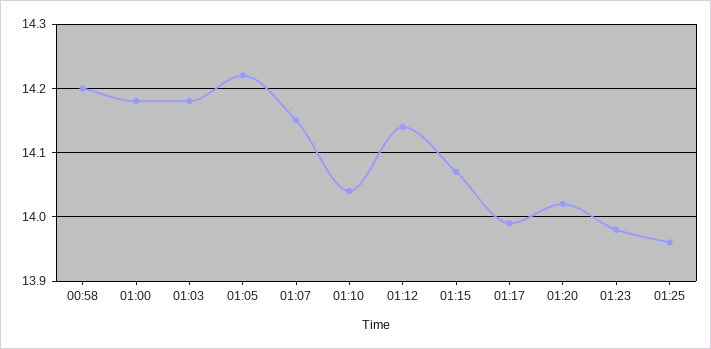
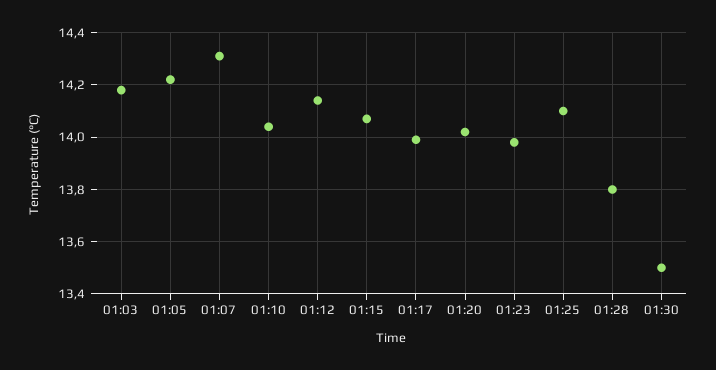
00:58: 14.2 -> none
01:00: 14.18 -> none
01:07: 14.15 -> 14.3
01:25: 13.96 -> 14.1
01:28: none -> 13.8
01:30: none -> 13.5

